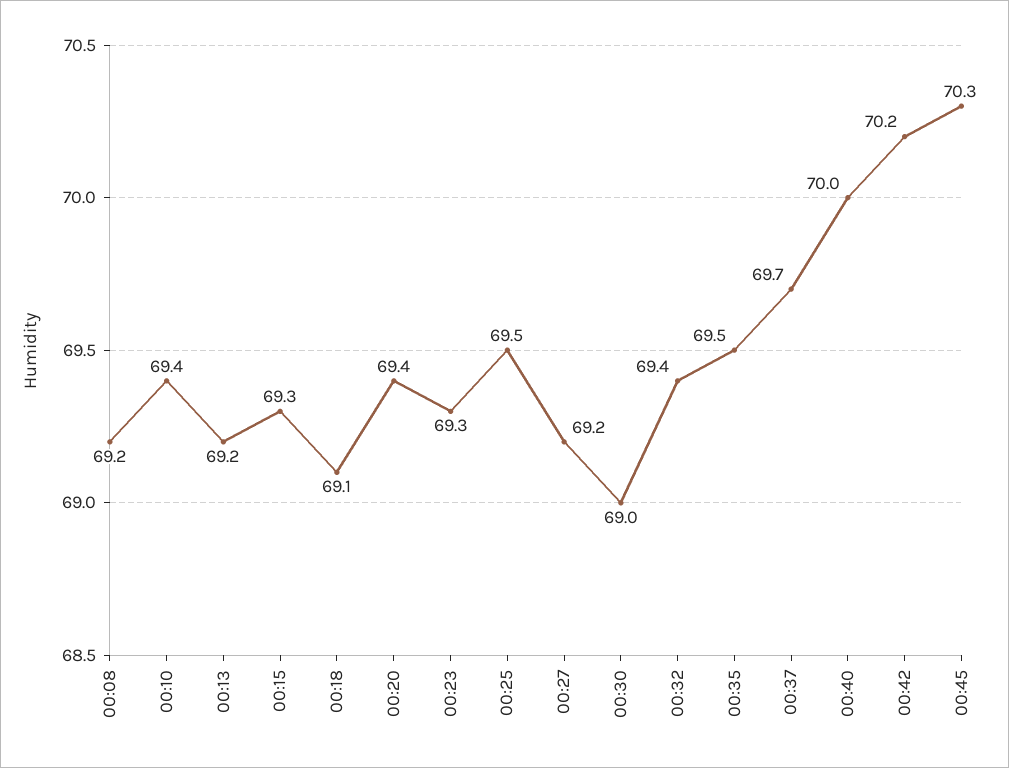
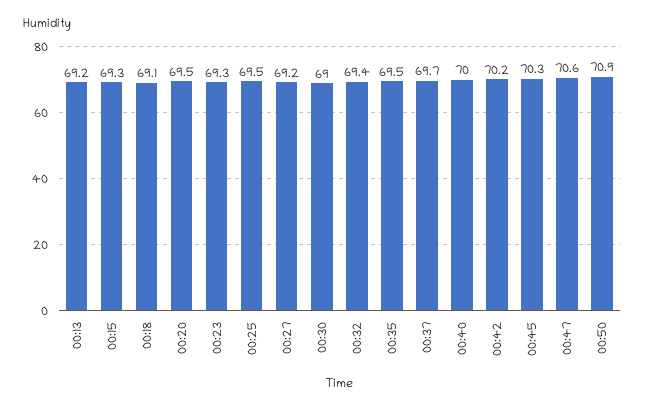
00:08: 69.2 -> none
00:10: 69.4 -> none
00:20: 69.4 -> 69.5
00:47: none -> 70.6
00:50: none -> 70.9

